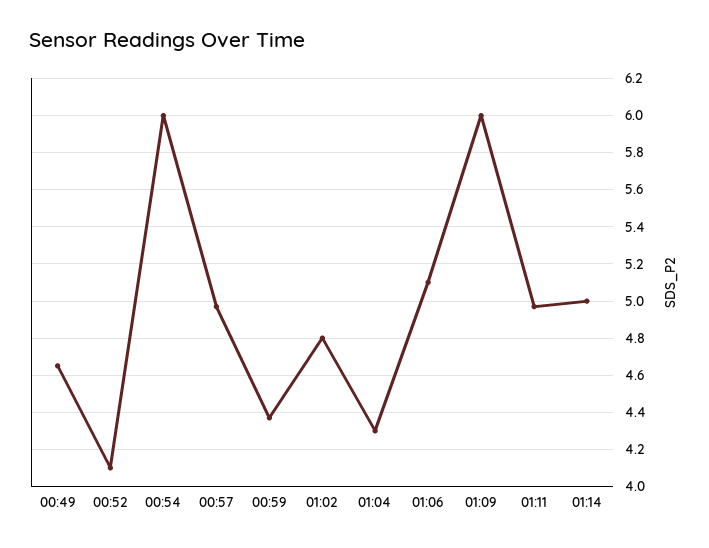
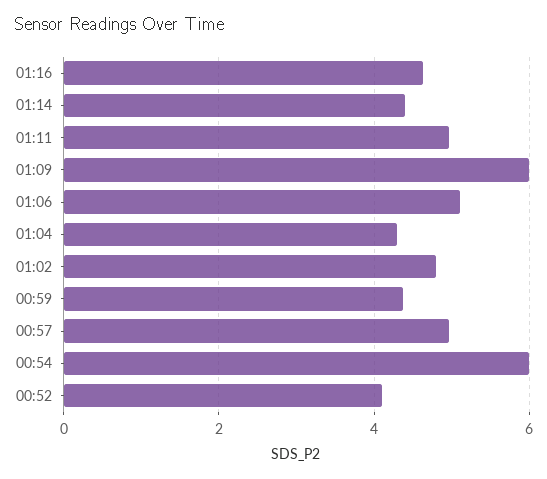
00:49: 4.65 -> none
01:14: 5 -> 4.4
01:16: none -> 4.6

